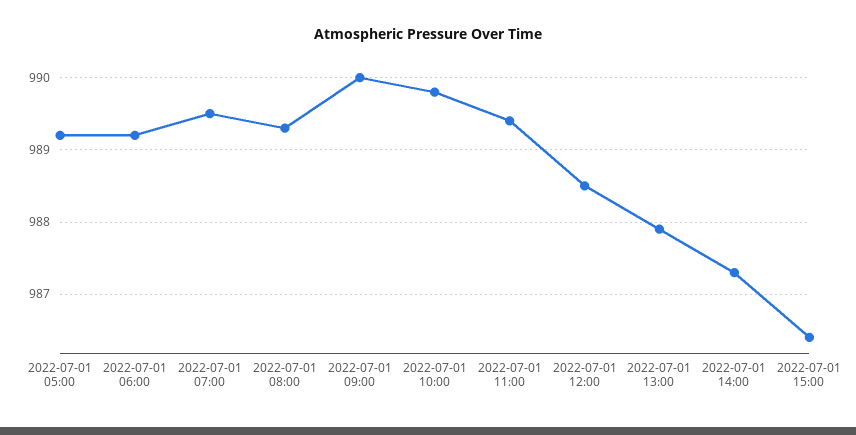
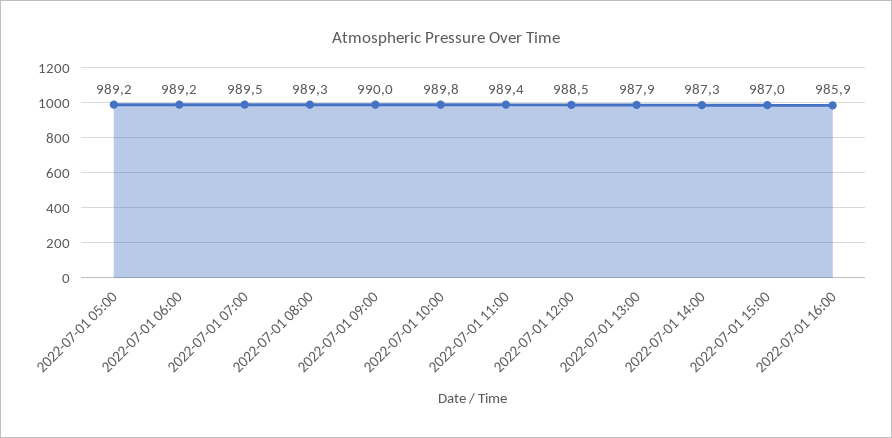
2022-07-01 15:00: 986.4 -> 987
2022-07-01 16:00: none -> 985.9

